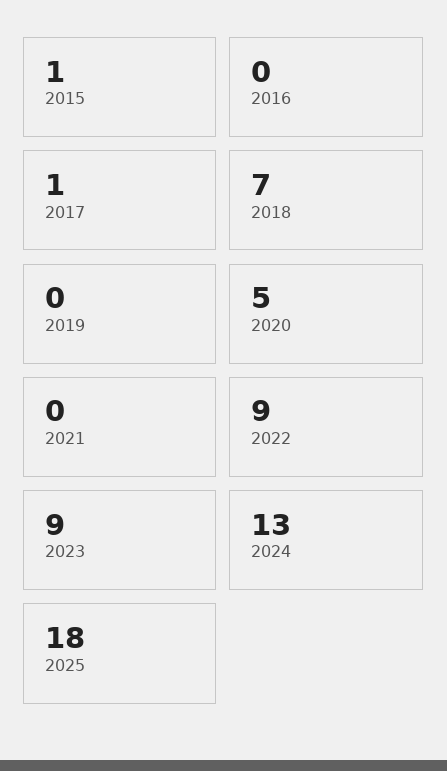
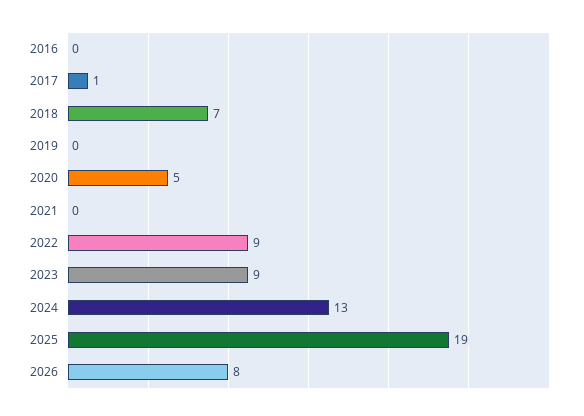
2015: 1 -> none
2025: 18 -> 19
2026: none -> 8

